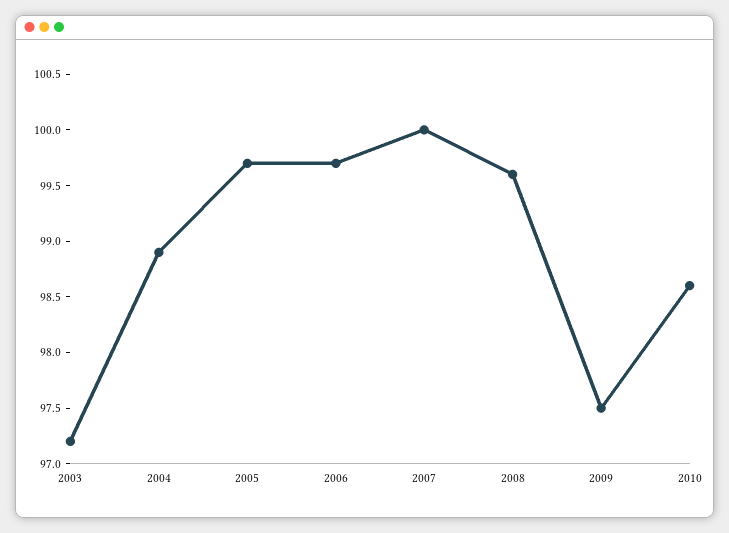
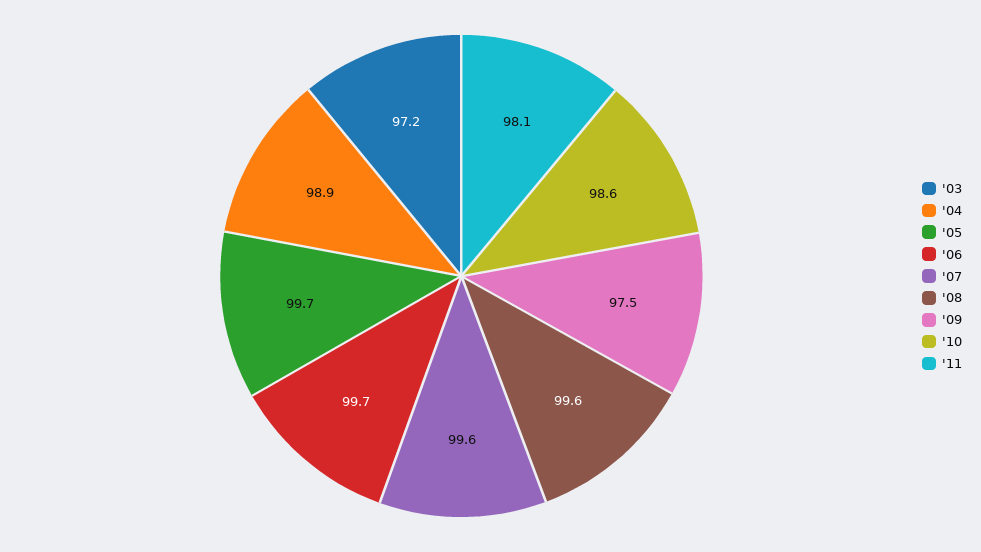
2007: 100 -> 99.6
'11: none -> 98.1

